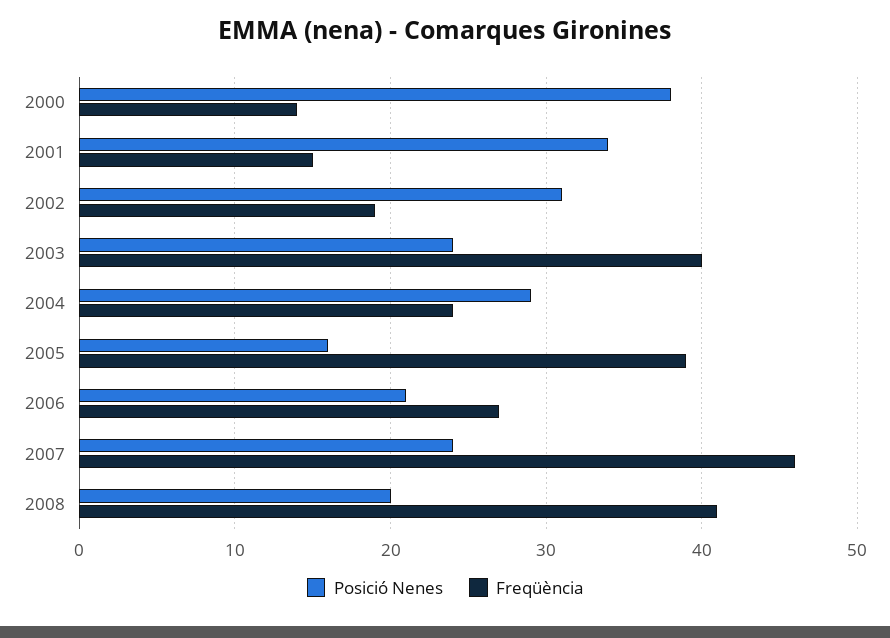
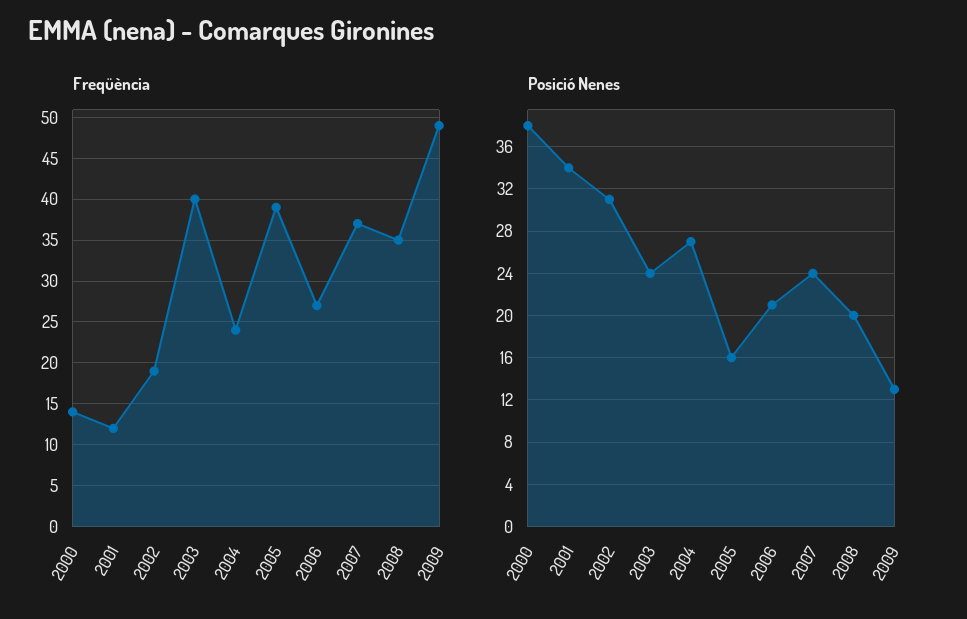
Freqüència, 2001: 15 -> 12
Posició Nenes, 2004: 29 -> 27
Freqüència, 2007: 46 -> 37
Freqüència, 2008: 41 -> 35
Freqüència, 2009: none -> 49
Posició Nenes, 2009: none -> 13

